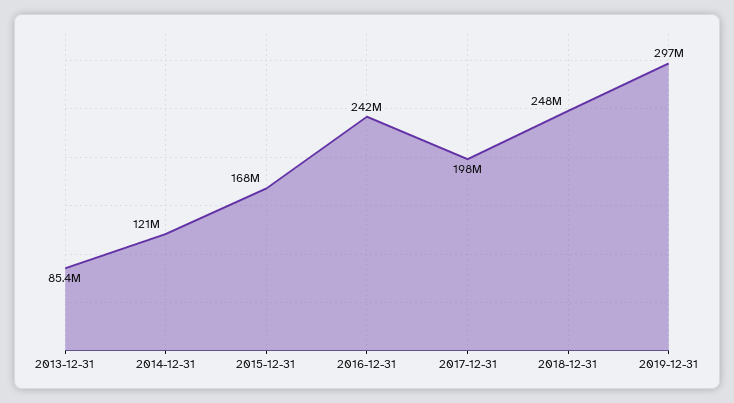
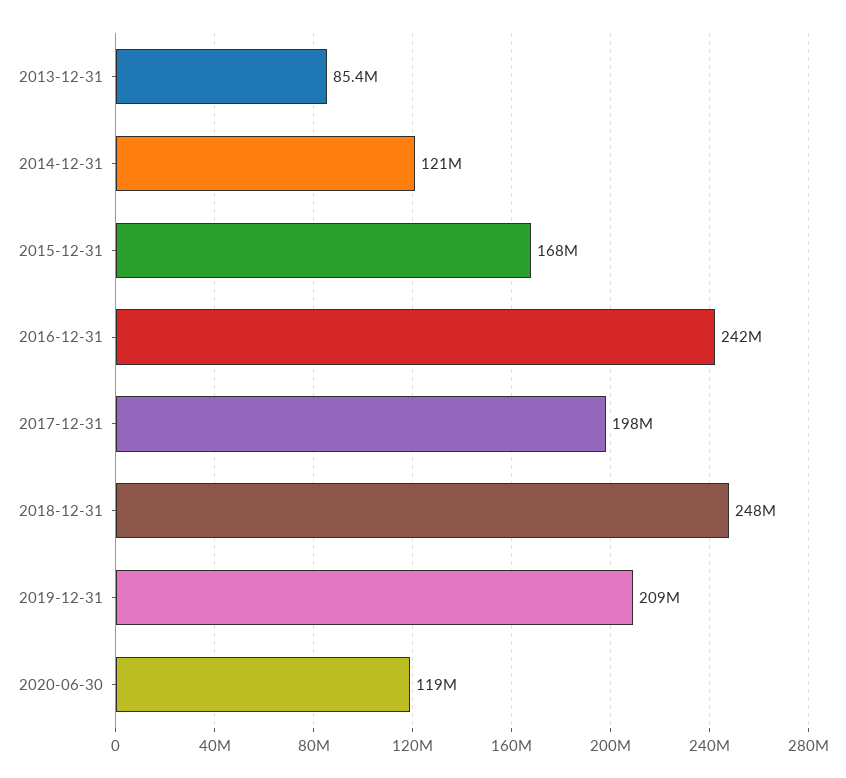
2019-12-31: 297000000 -> 209000000
2020-06-30: none -> 119000000

